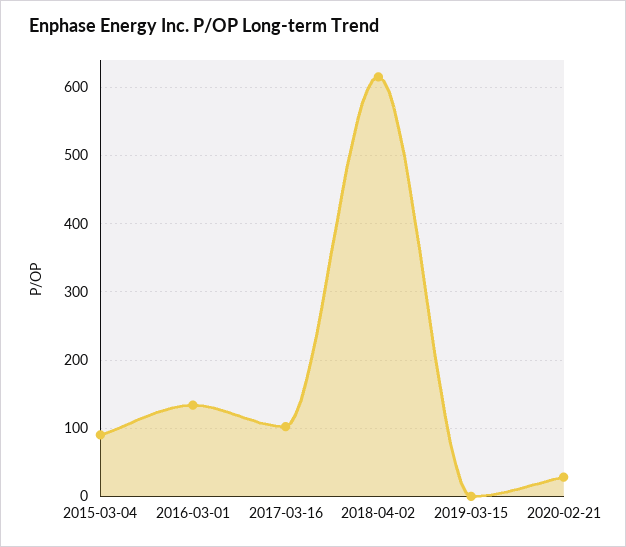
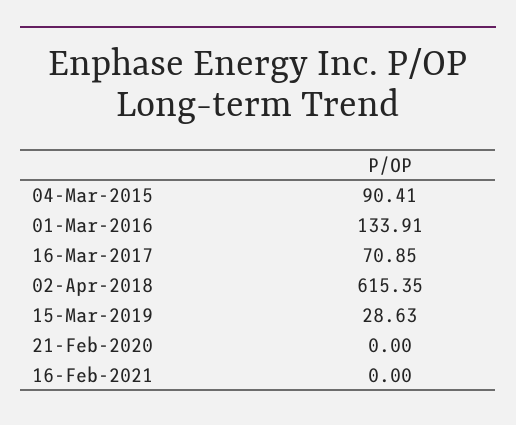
2017-03-16: 100 -> 70.85
2019-03-15: 0 -> 28.63
2020-02-21: 30 -> 0
16-Feb-2021: none -> 0

